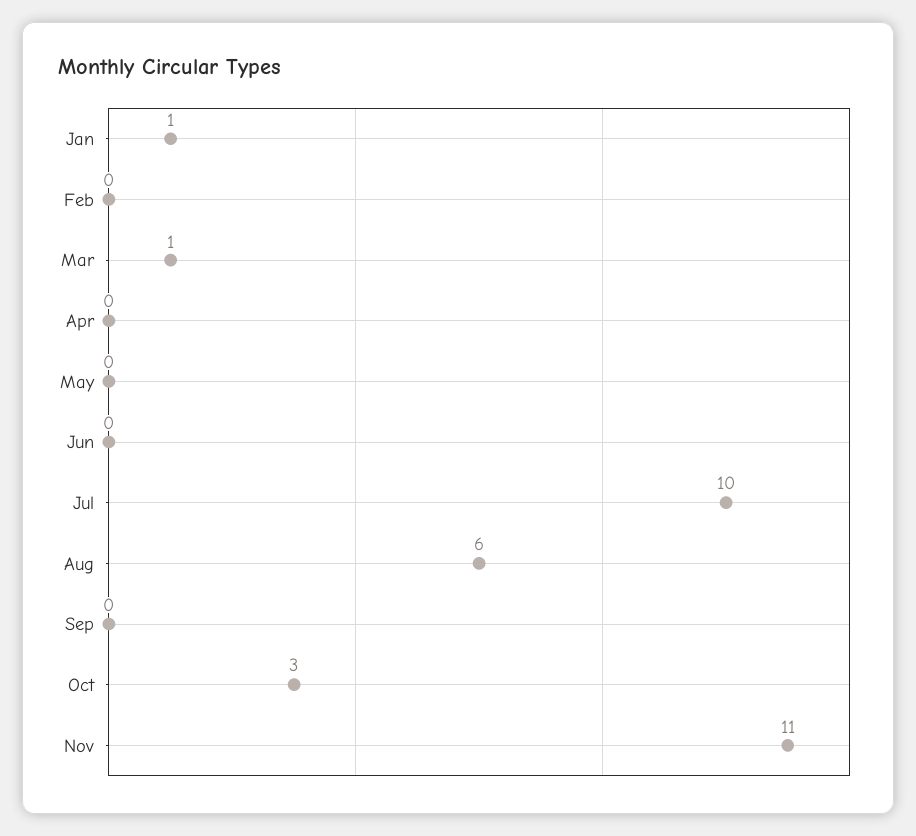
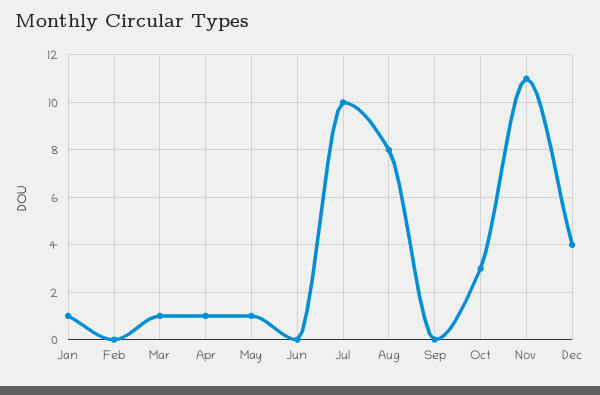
Apr: 0 -> 1
May: 0 -> 1
Aug: 6 -> 8
Dec: none -> 4

